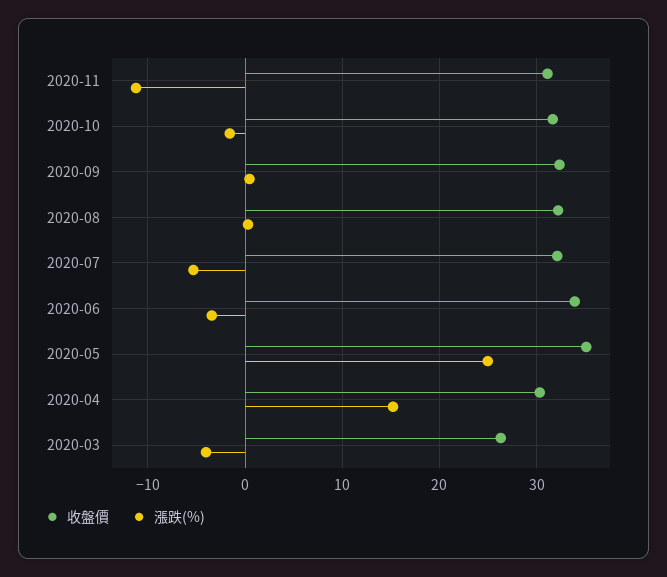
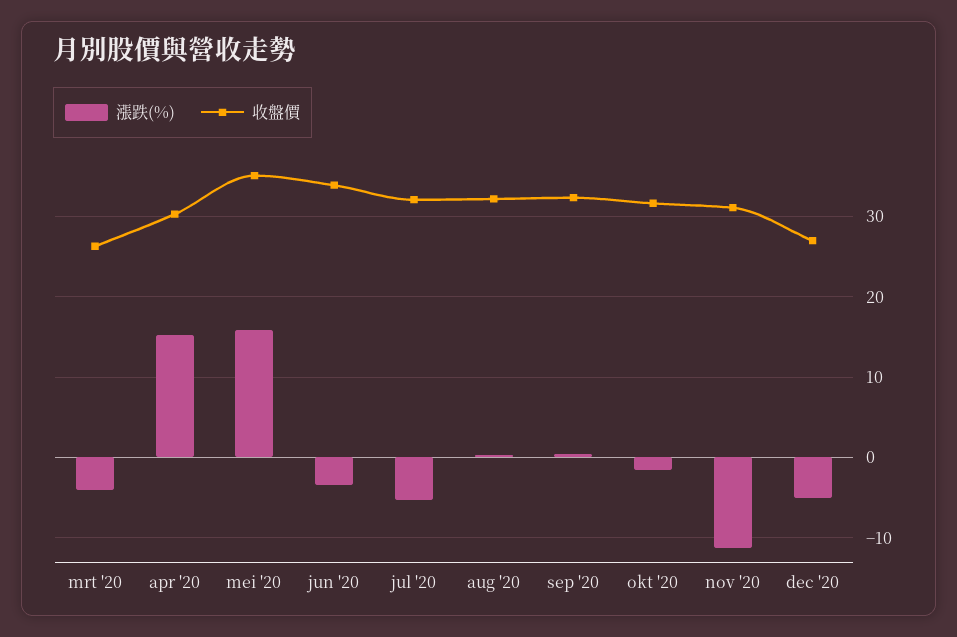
漲跌(%), 2020-05: 25 -> 16
漲跌(%), dec '20: none -> -5
收盤價, dec '20: none -> 27

